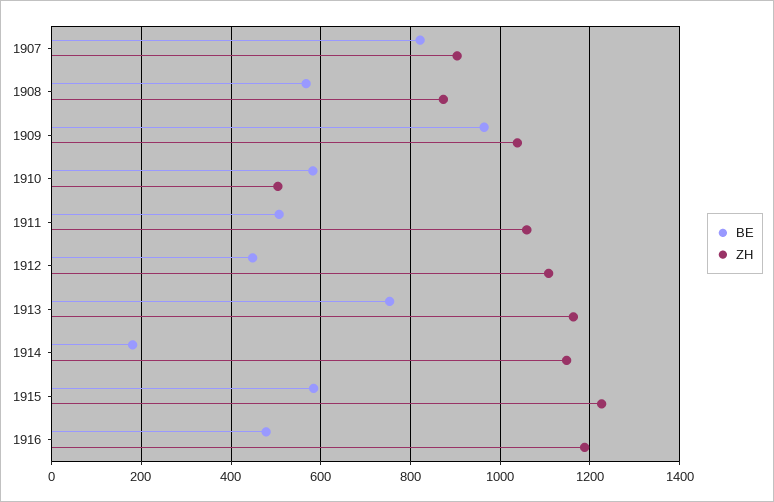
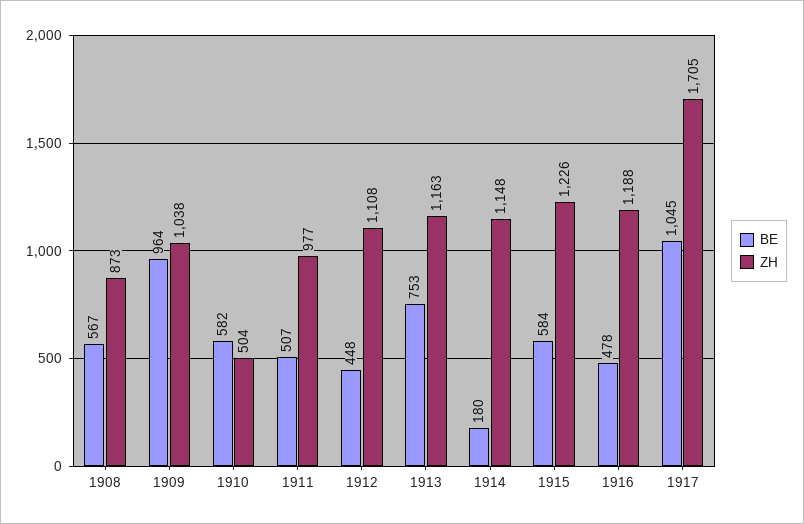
BE, 1907: 820 -> none
ZH, 1907: 900 -> none
ZH, 1911: 1060 -> 977
BE, 1917: none -> 1045
ZH, 1917: none -> 1705

